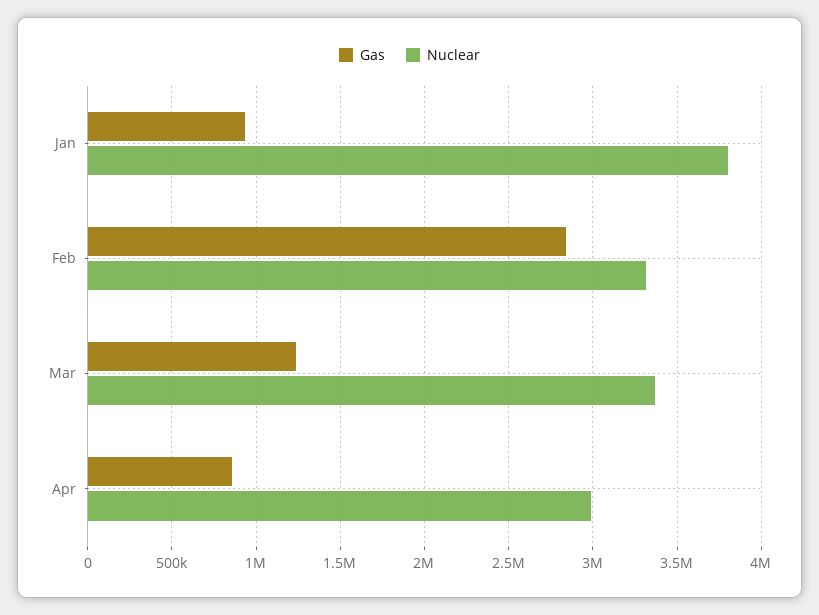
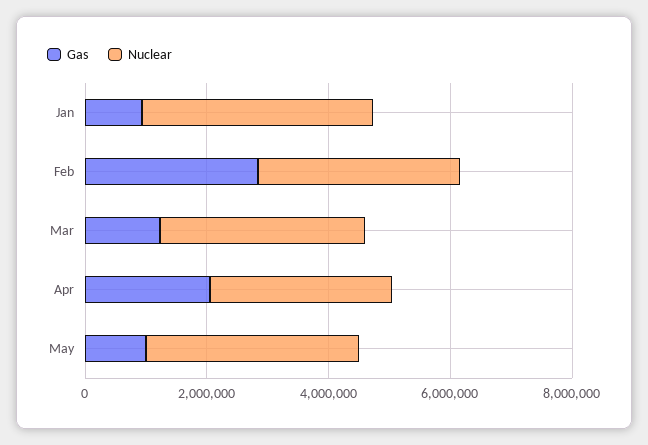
Gas, Apr: 850000 -> 2000000
Gas, May: none -> 1000000
Nuclear, May: none -> 3500000

